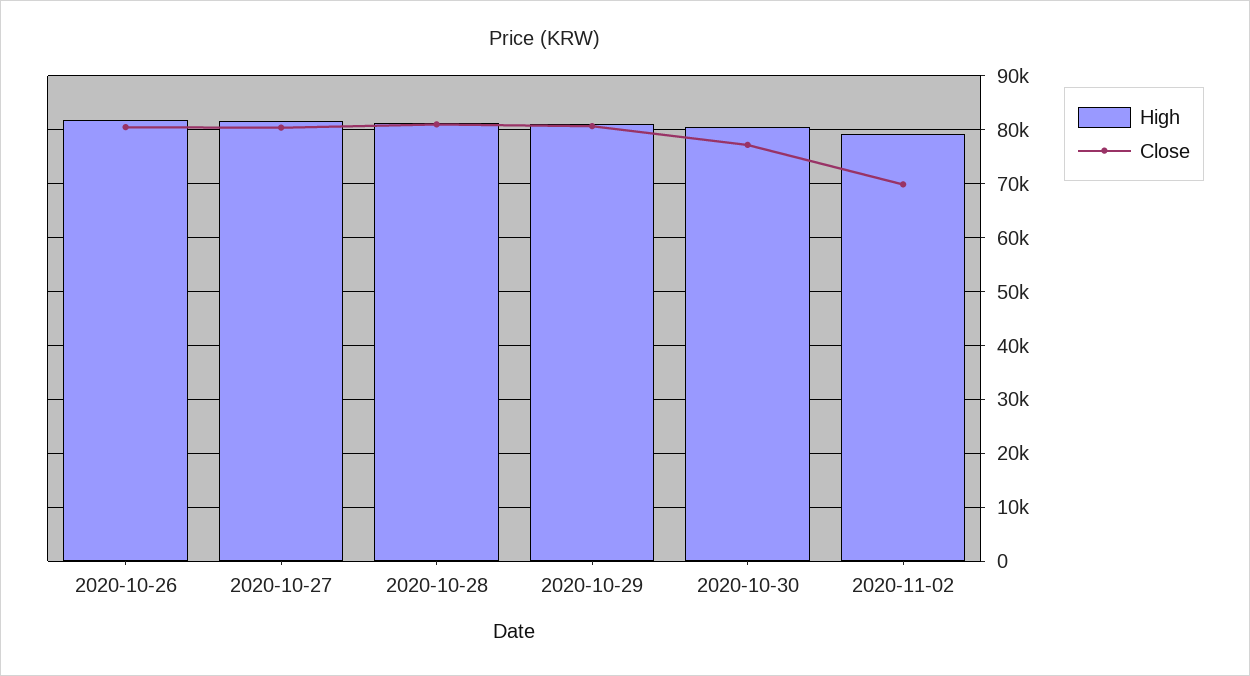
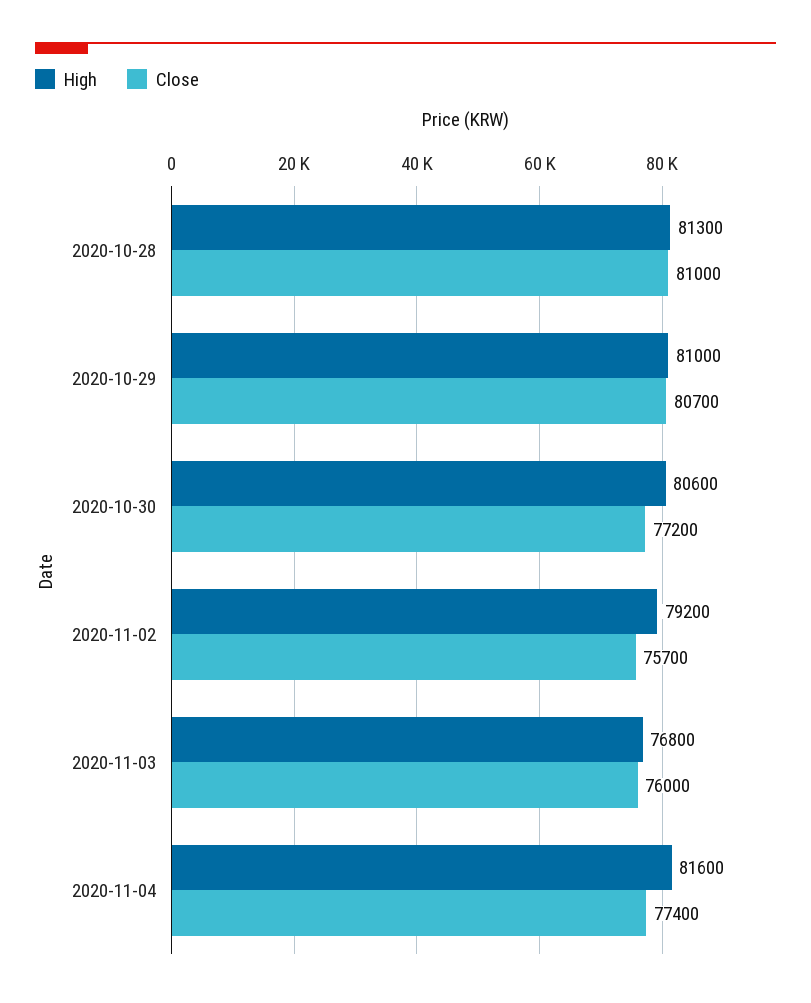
High, 2020-10-26: 82000 -> none
Close, 2020-10-26: 80000 -> none
High, 2020-10-27: 82000 -> none
Close, 2020-10-27: 80000 -> none
Close, 2020-11-02: 70000 -> 75700
High, 2020-11-03: none -> 76800
Close, 2020-11-03: none -> 76000
High, 2020-11-04: none -> 81600
Close, 2020-11-04: none -> 77400

